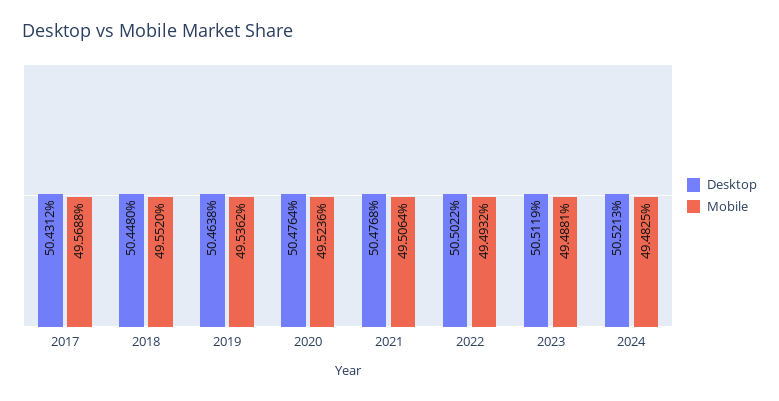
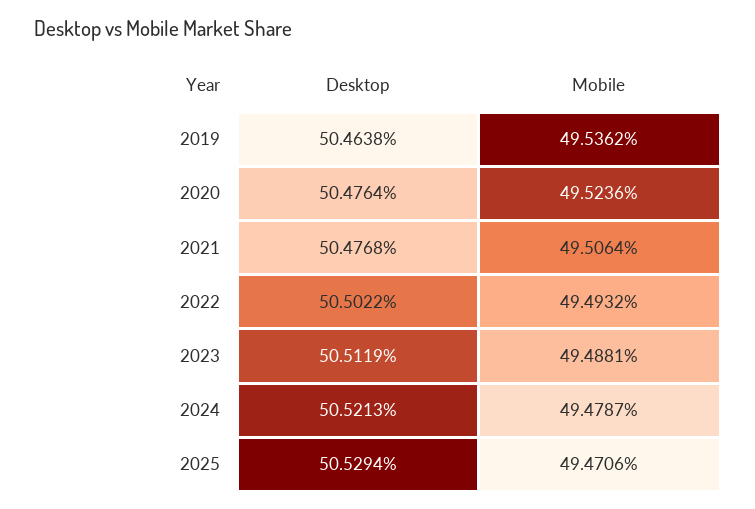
Desktop, 2017: 50.4312 -> none
Mobile, 2017: 49.5688 -> none
Desktop, 2018: 50.448 -> none
Mobile, 2018: 49.552 -> none
Mobile, 2024: 49.4825 -> 49.4787
Desktop, 2025: none -> 50.5294
Mobile, 2025: none -> 49.4706

